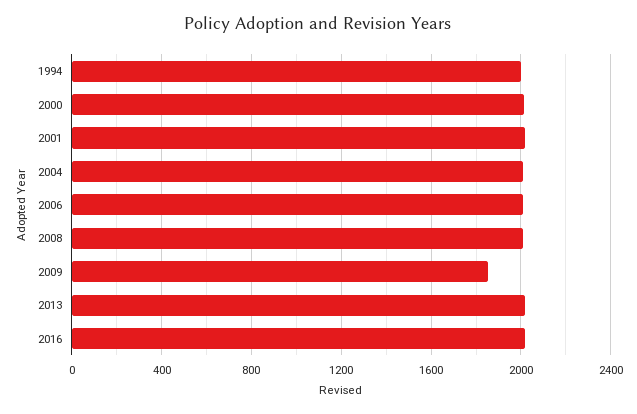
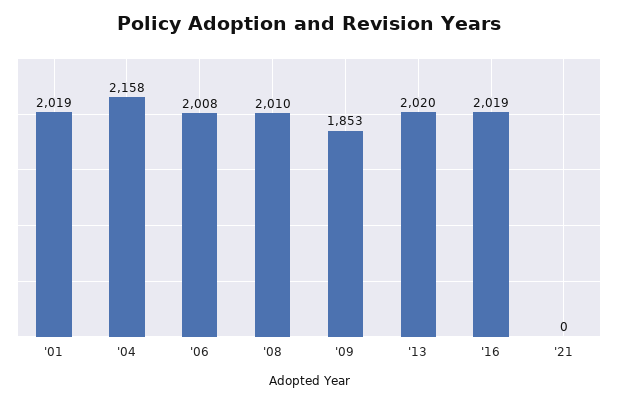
1994: 2000 -> none
2000: 2000 -> none
2004: 2000 -> 2158
'21: none -> 0

